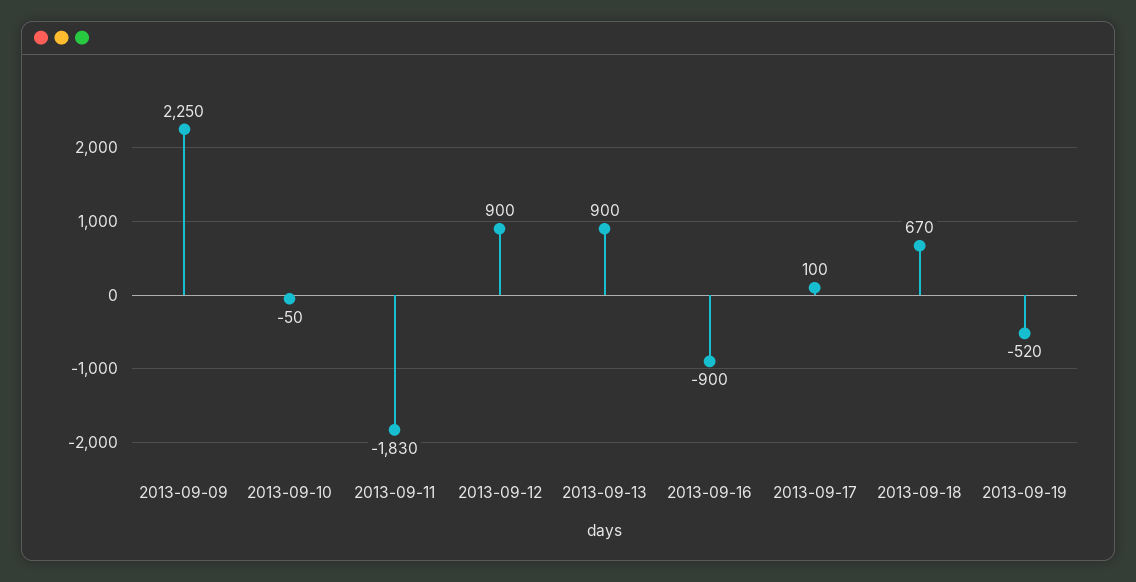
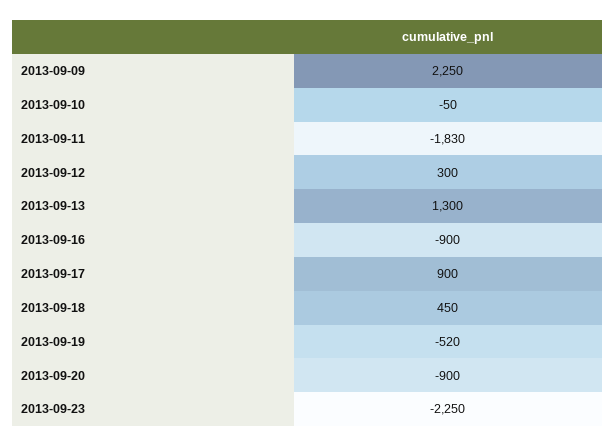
2013-09-12: 900 -> 300
2013-09-13: 900 -> 1300
2013-09-17: 100 -> 900
2013-09-18: 670 -> 450
2013-09-20: none -> -900
2013-09-23: none -> -2250

